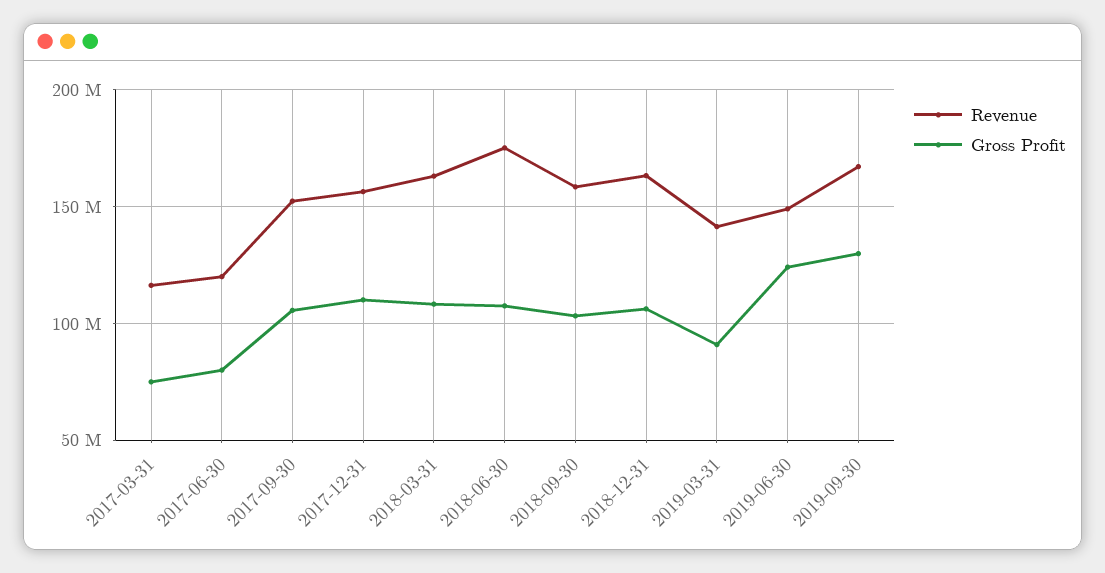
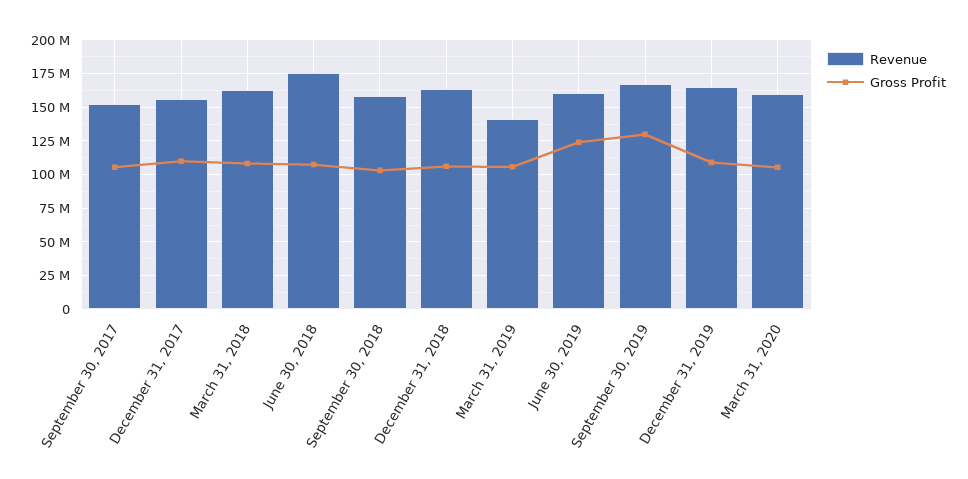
Revenue, 2017-03-31: 115000000 -> none
Gross Profit, 2017-03-31: 75000000 -> none
Revenue, 2017-06-30: 120000000 -> none
Gross Profit, 2017-06-30: 80000000 -> none
Gross Profit, 2019-03-31: 90000000 -> 105000000
Revenue, 2019-06-30: 150000000 -> 160000000
Revenue, December 31, 2019: none -> 165000000
Gross Profit, December 31, 2019: none -> 110000000
Revenue, March 31, 2020: none -> 160000000
Gross Profit, March 31, 2020: none -> 105000000

